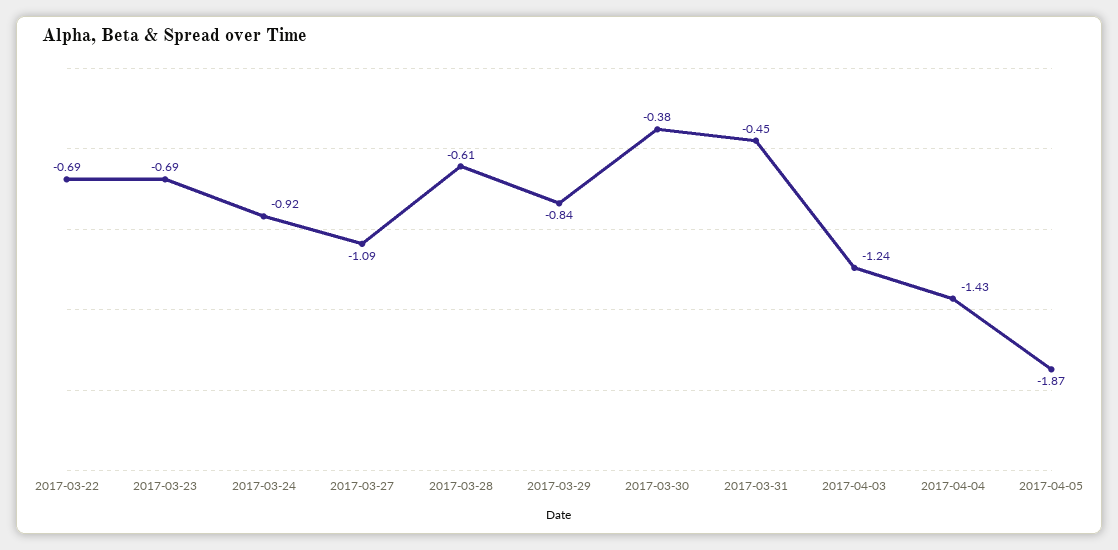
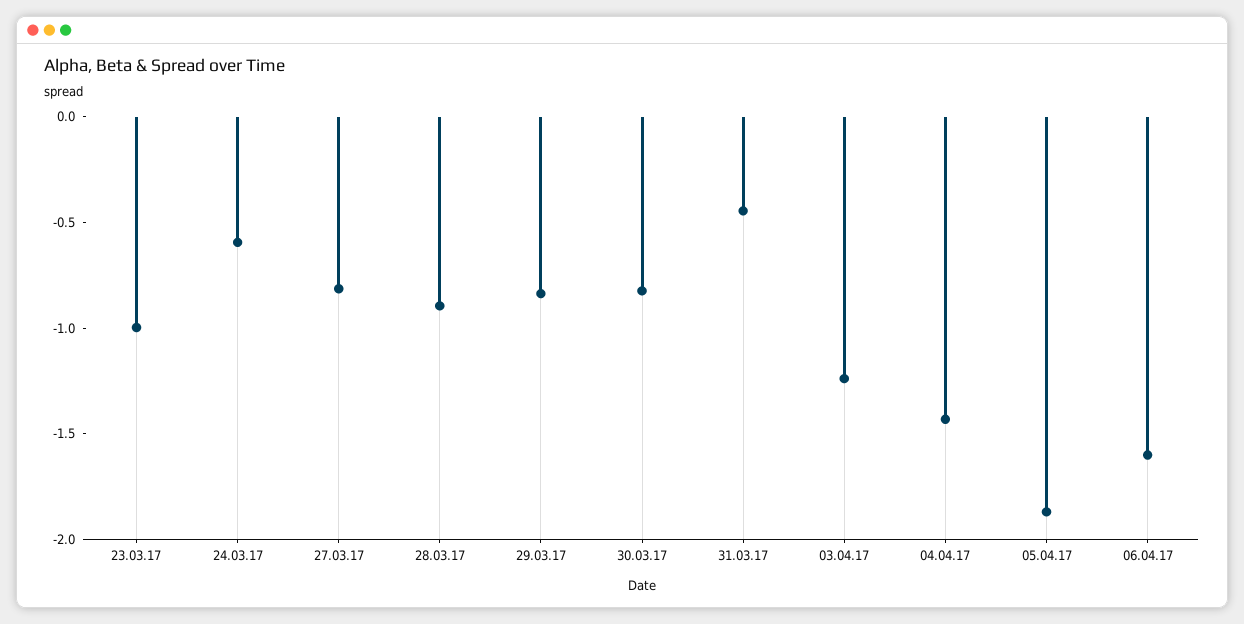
2017-03-22: -0.69 -> none
2017-03-23: -0.69 -> -1
2017-03-24: -0.92 -> -0.6
2017-03-27: -1.09 -> -0.8
2017-03-28: -0.61 -> -0.9
2017-03-30: -0.38 -> -0.8
06.04.17: none -> -1.6

